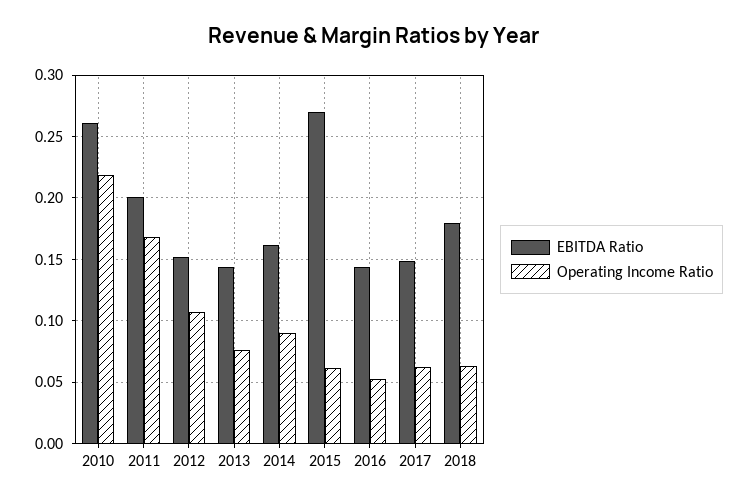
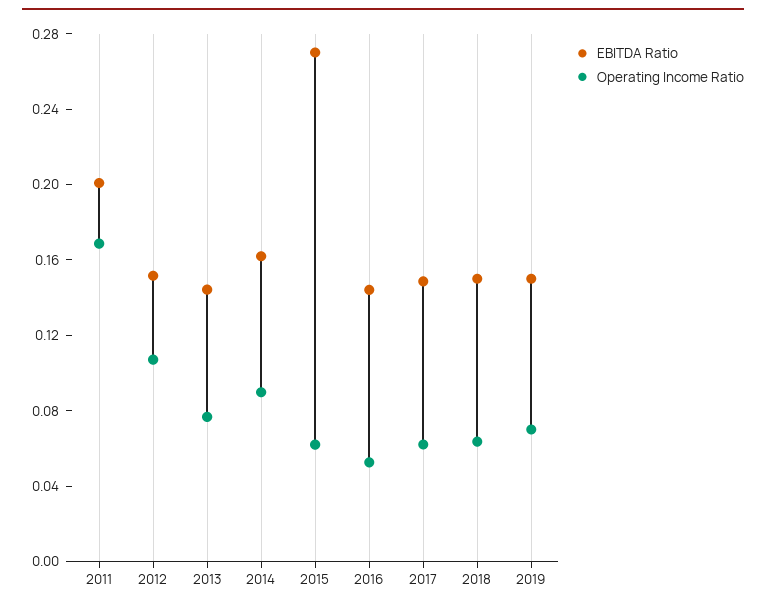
EBITDA Ratio, 2010: 0.26 -> none
Operating Income Ratio, 2010: 0.22 -> none
EBITDA Ratio, 2018: 0.18 -> 0.15
EBITDA Ratio, 2019: none -> 0.15
Operating Income Ratio, 2019: none -> 0.07

